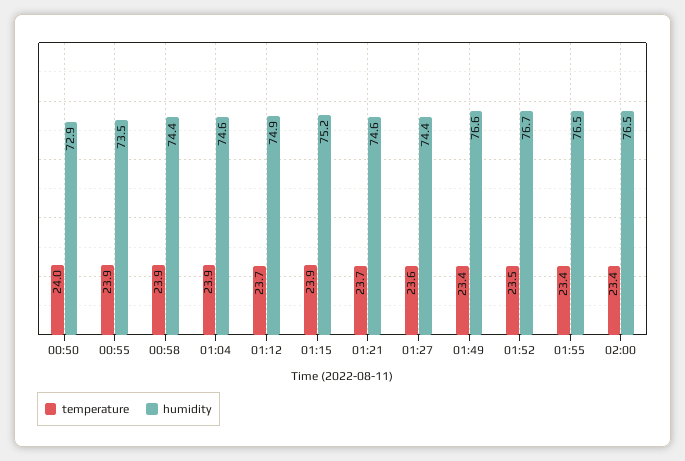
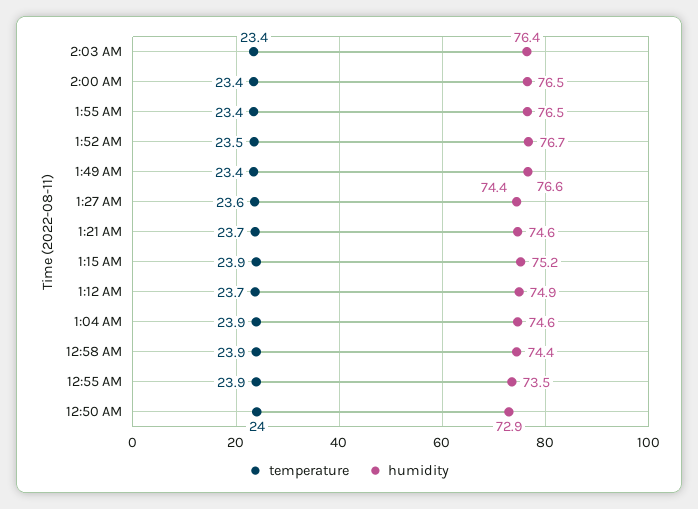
temperature, 2:03 AM: none -> 23.4
humidity, 2:03 AM: none -> 76.4

